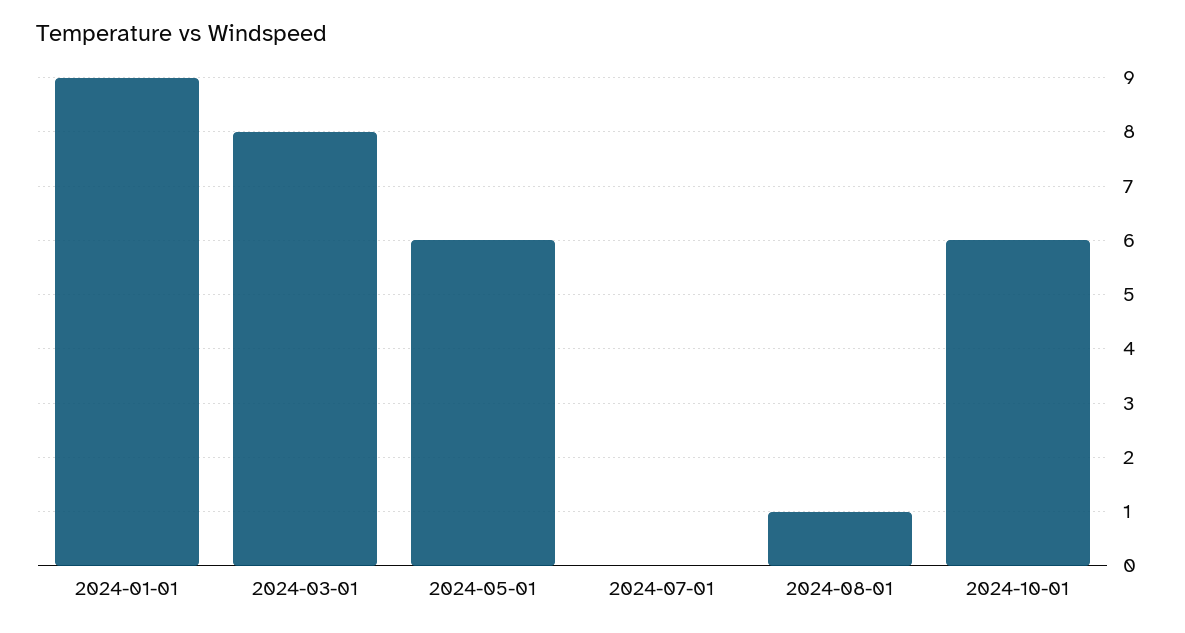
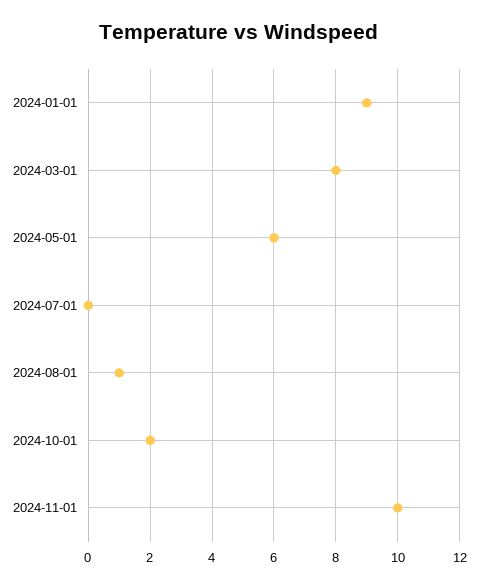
2024-10-01: 6 -> 2
2024-11-01: none -> 10

